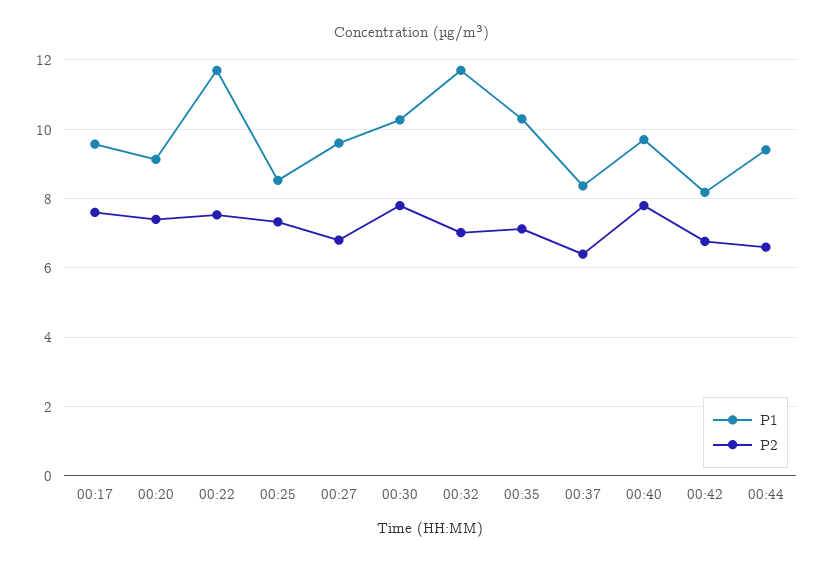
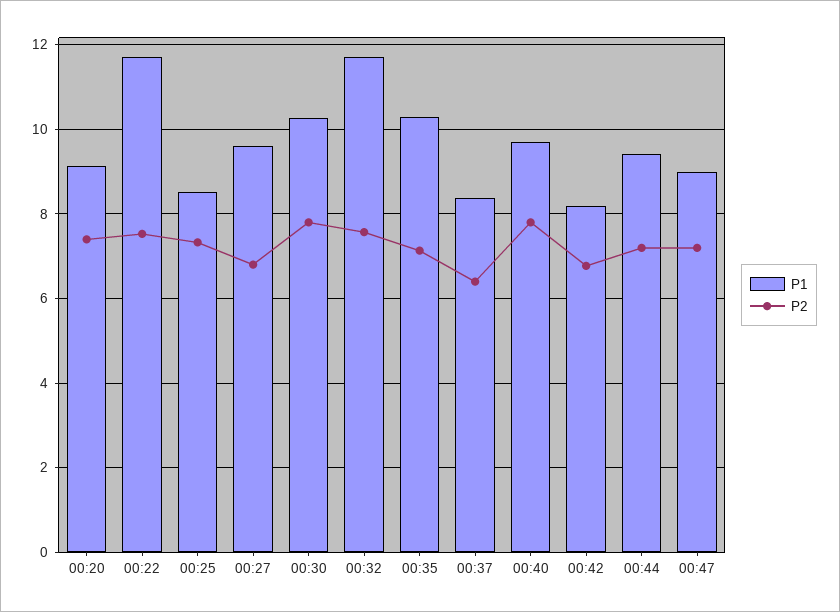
P1, 00:17: 9.6 -> none
P2, 00:17: 7.6 -> none
P2, 00:32: 7 -> 7.6
P2, 00:44: 6.6 -> 7.2
P1, 00:47: none -> 9
P2, 00:47: none -> 7.2

